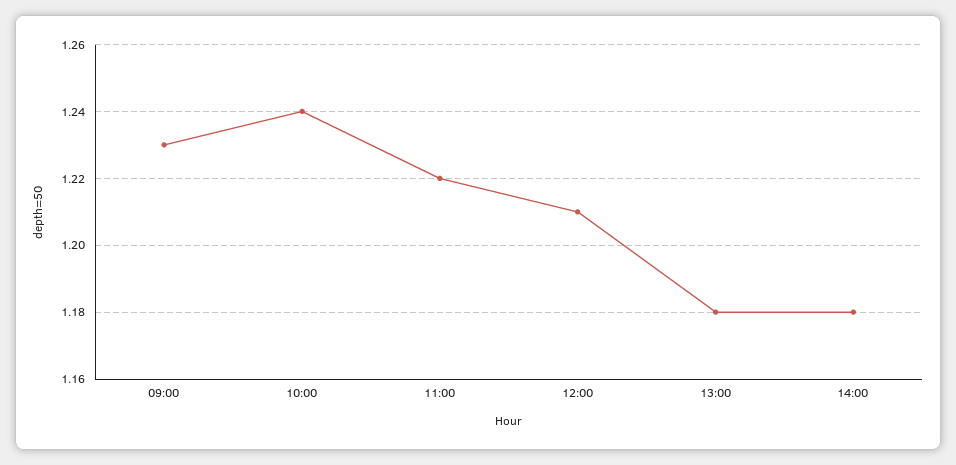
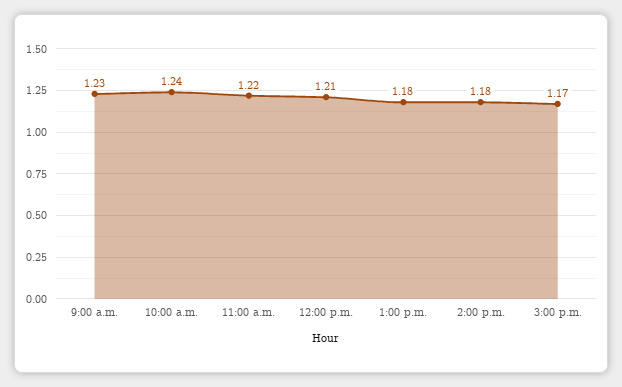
3:00 p.m.: none -> 1.17

